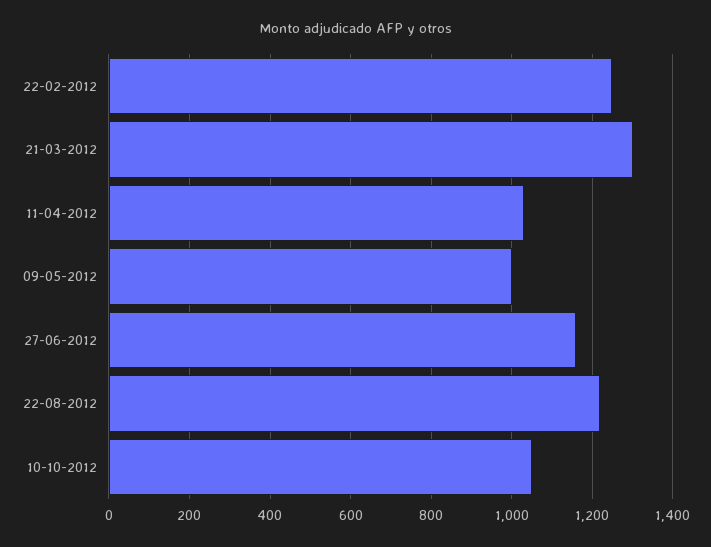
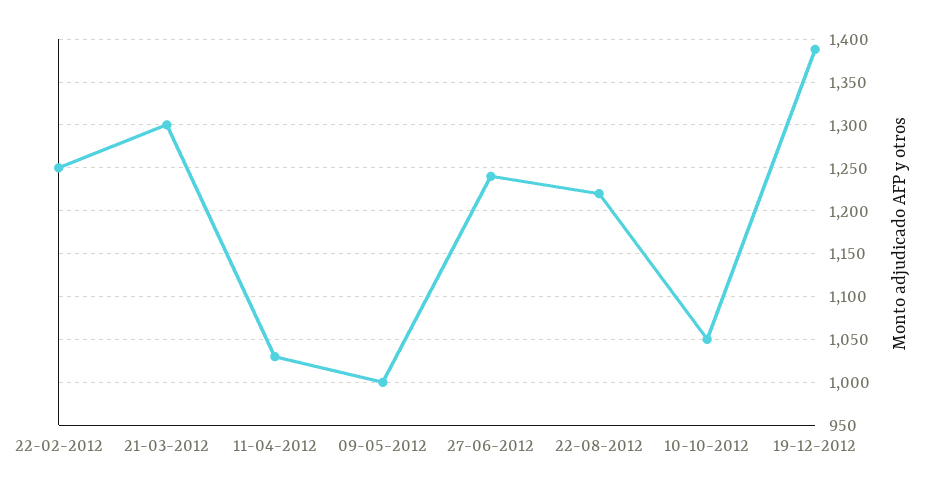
27-06-2012: 1160 -> 1240
19-12-2012: none -> 1390

